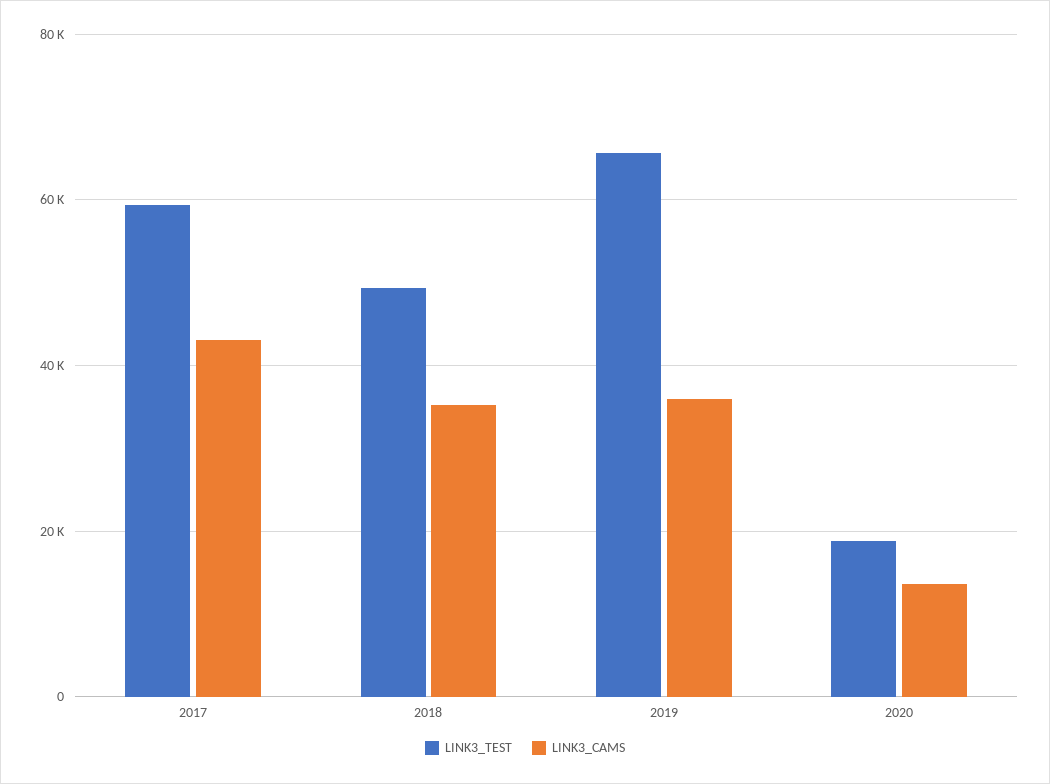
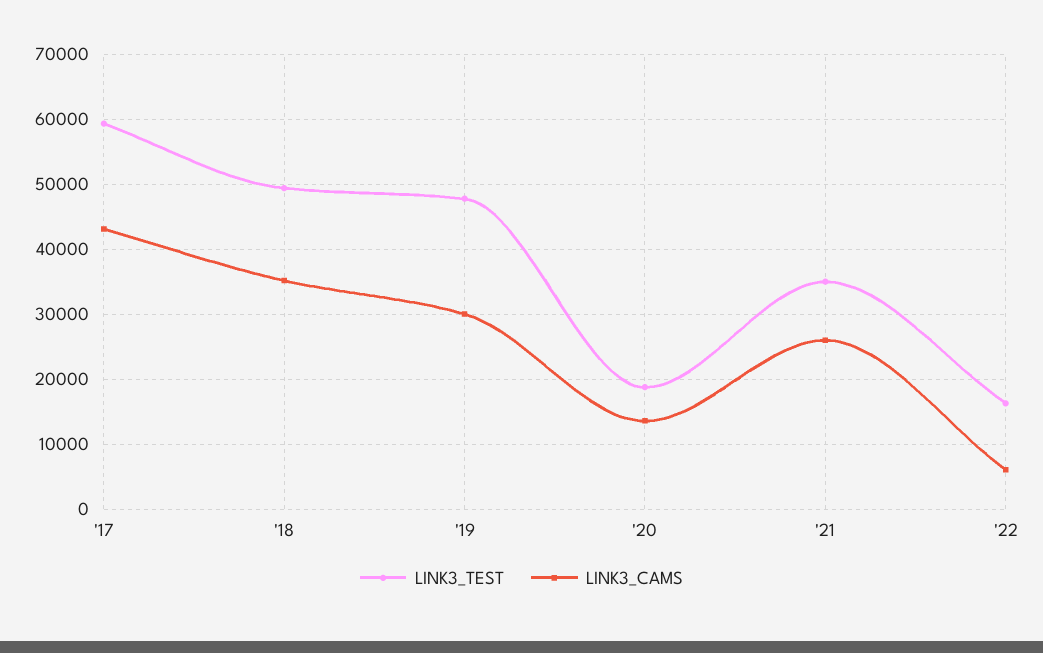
LINK3_TEST, 2019: 66000 -> 48000
LINK3_CAMS, 2019: 36000 -> 30000
LINK3_TEST, '21: none -> 35000
LINK3_CAMS, '21: none -> 26000
LINK3_TEST, '22: none -> 16000
LINK3_CAMS, '22: none -> 6000

